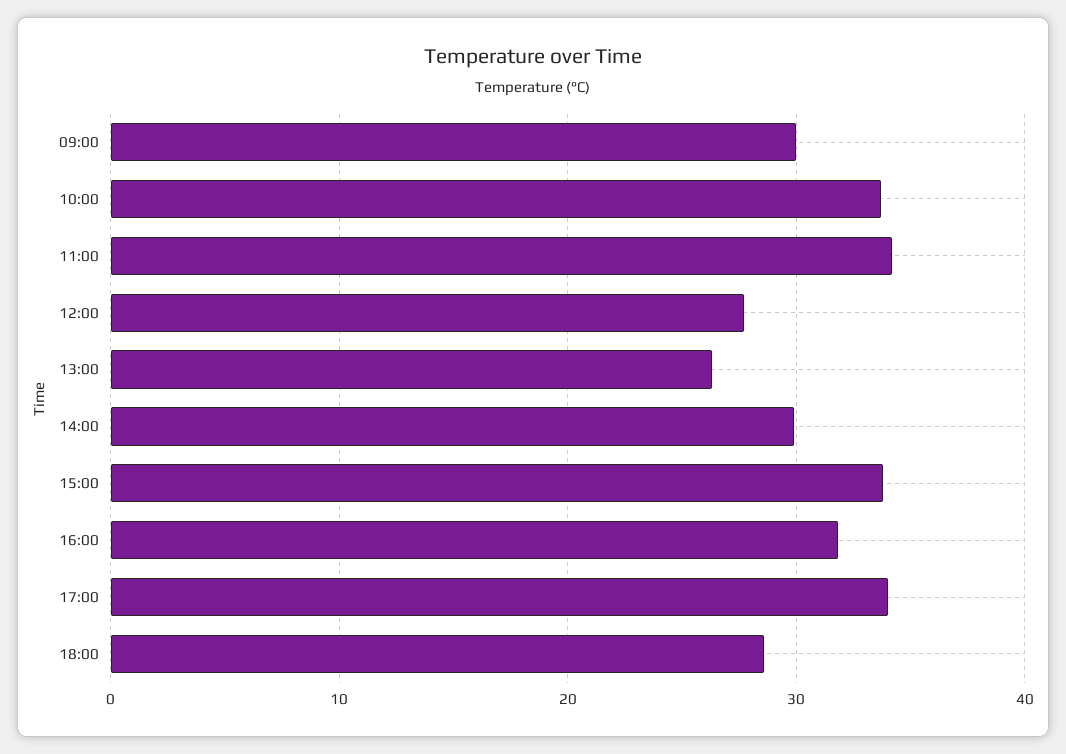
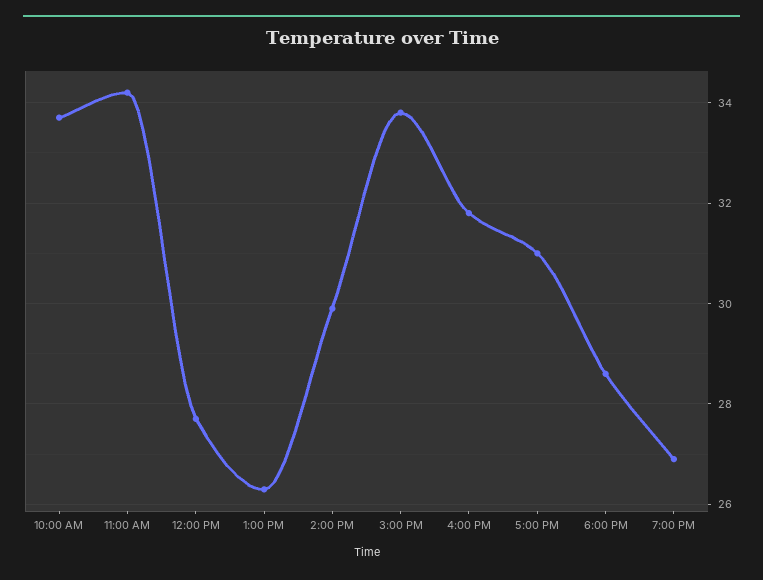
09:00: 30 -> none
17:00: 34 -> 31
7:00 PM: none -> 27

